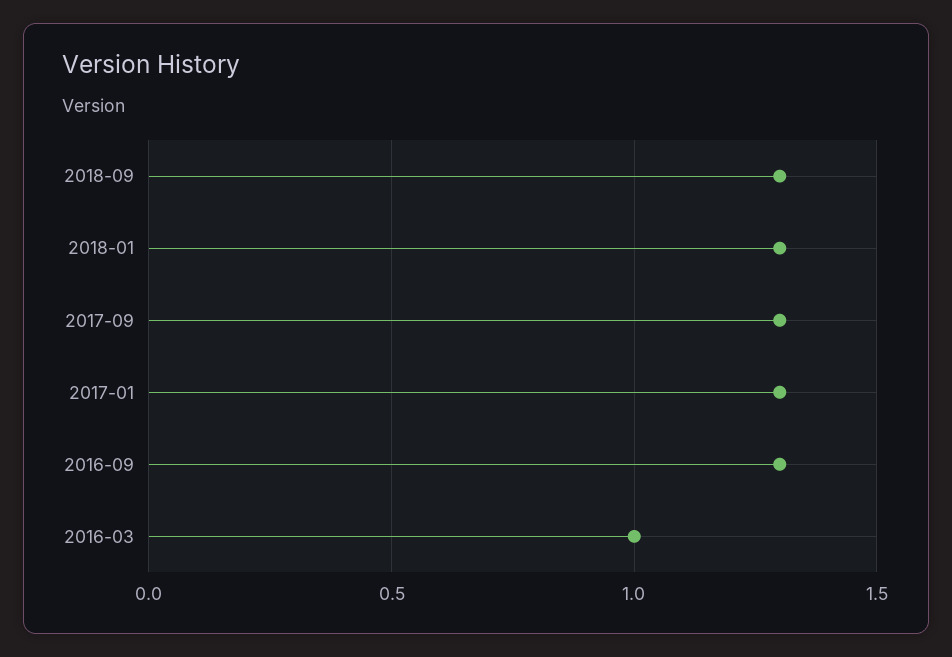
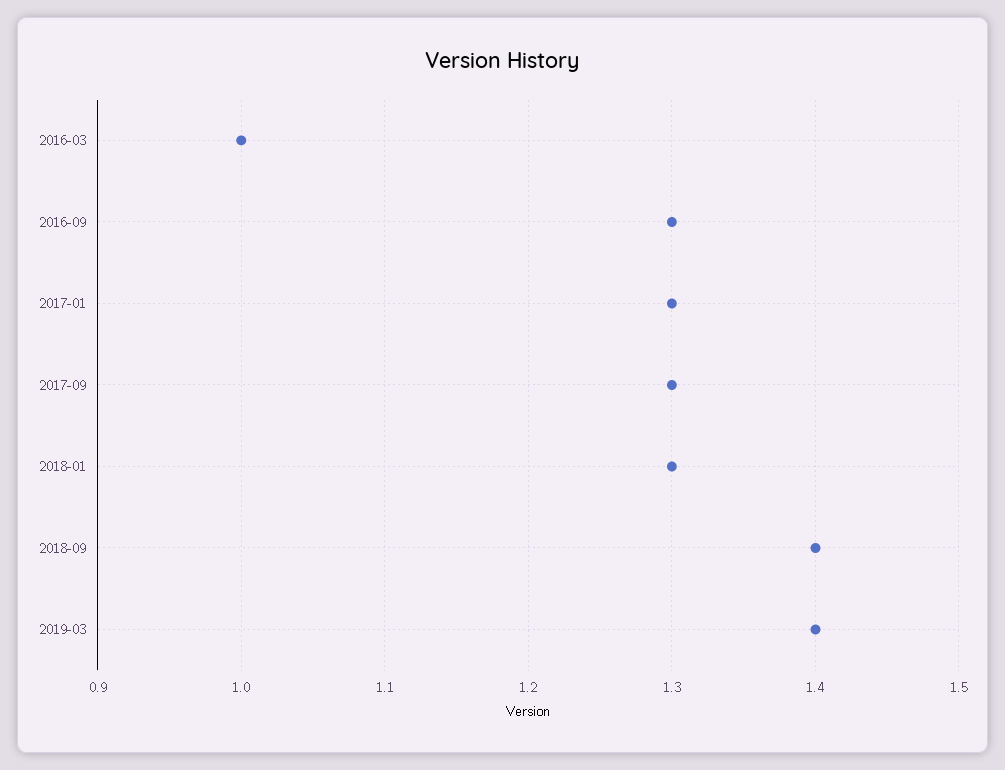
2018-09: 1.3 -> 1.4
2019-03: none -> 1.4

